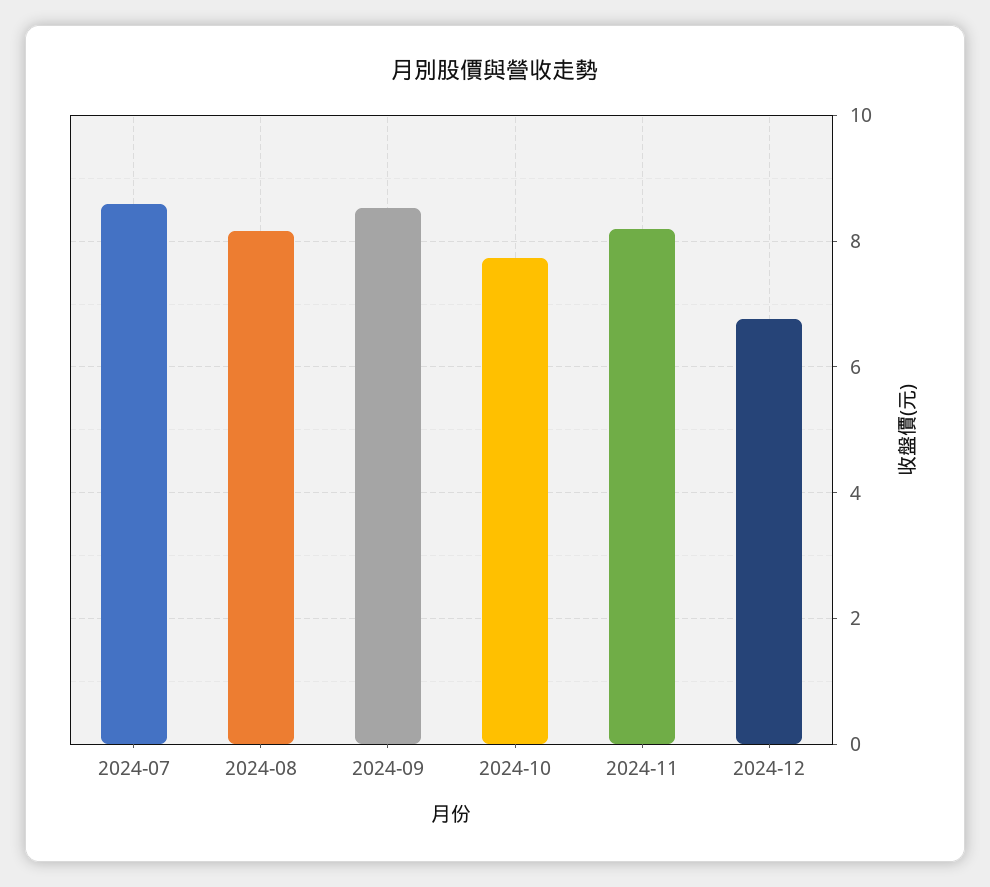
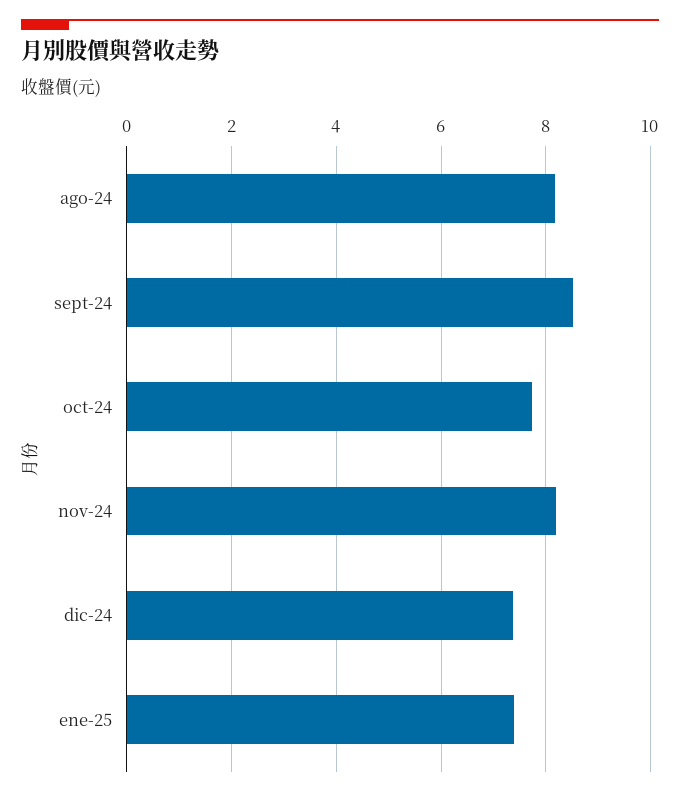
2024-07: 8.6 -> none
2024-12: 6.8 -> 7.4
ene-25: none -> 7.4

